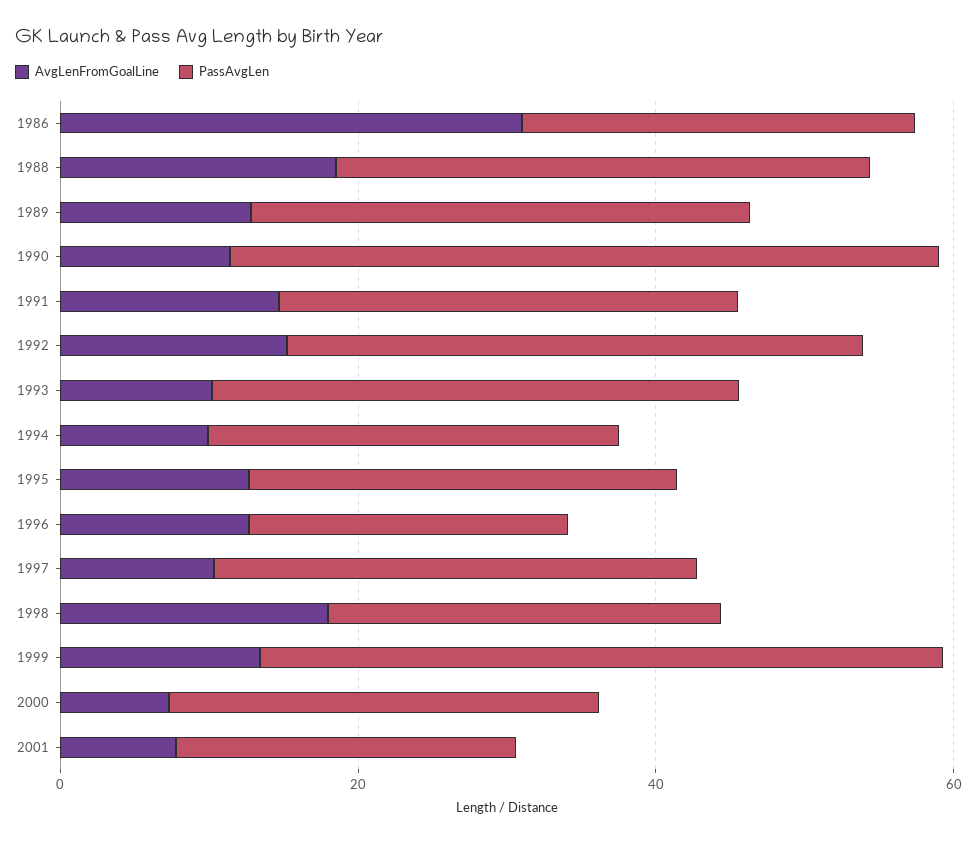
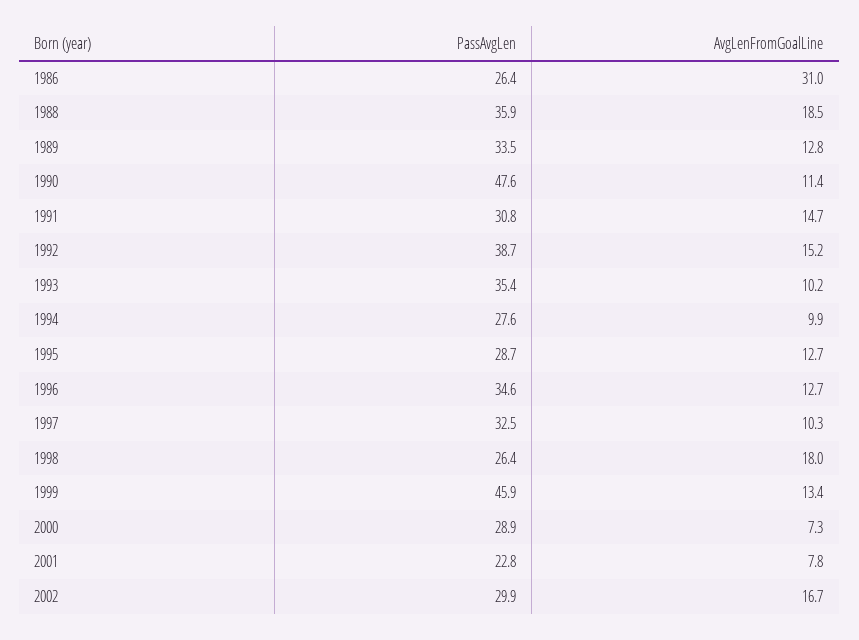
PassAvgLen, 1996: 20 -> 34.6
PassAvgLen, 2002: none -> 29.9
AvgLenFromGoalLine, 2002: none -> 16.7

